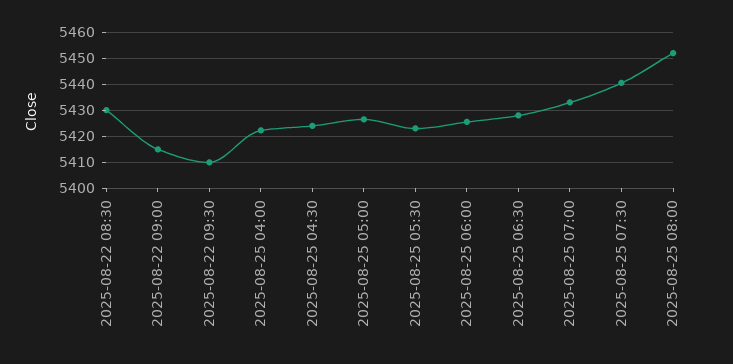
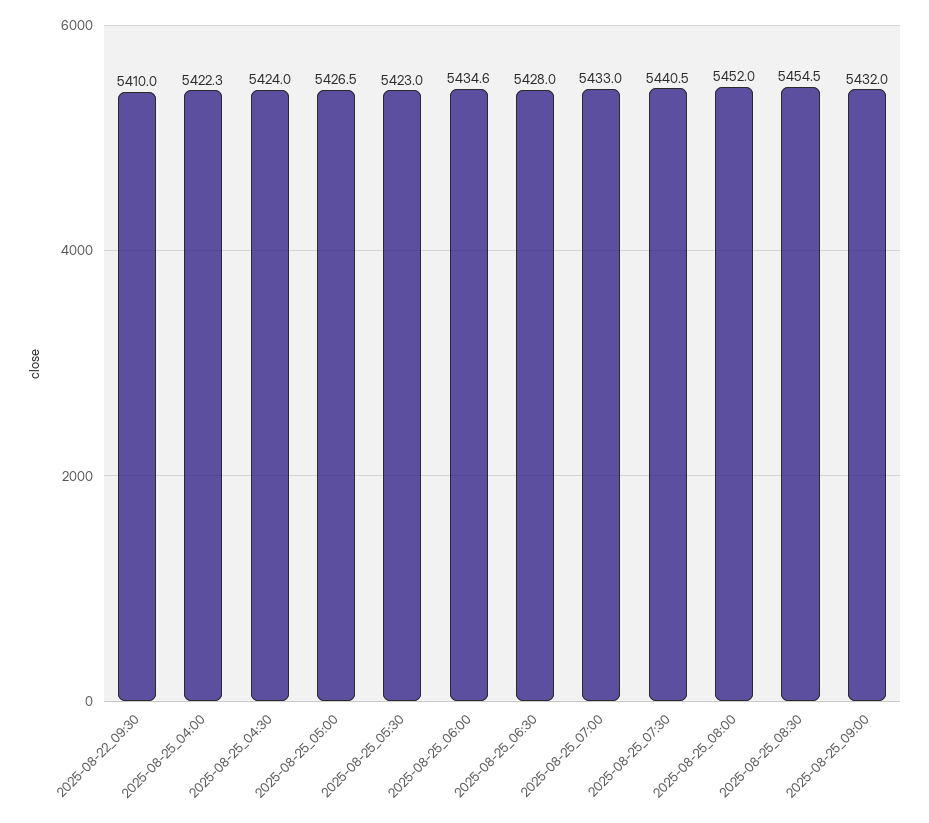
2025-08-22 08:30: 5430 -> none
2025-08-22 09:00: 5415 -> none
2025-08-25 06:00: 5425 -> 5434.6
2025-08-25_08:30: none -> 5454.5
2025-08-25_09:00: none -> 5432

